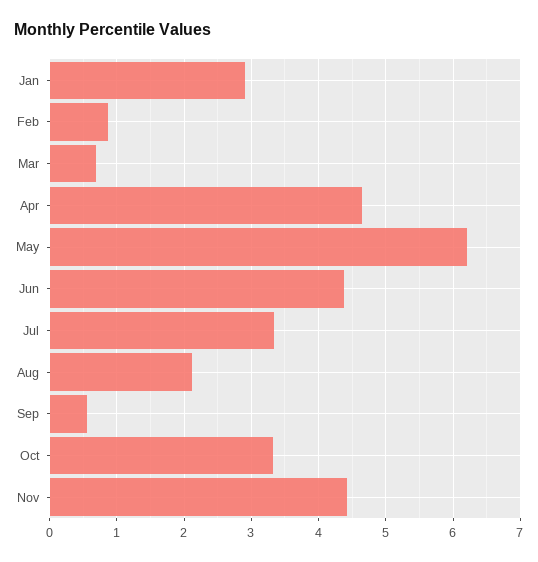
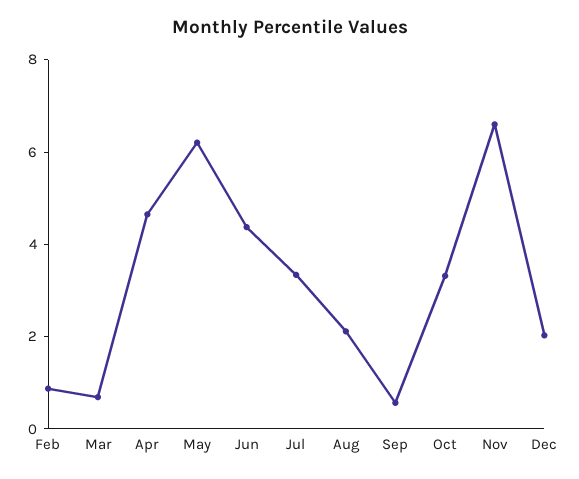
Jan: 2.9 -> none
Nov: 4.4 -> 6.5
Dec: none -> 2

